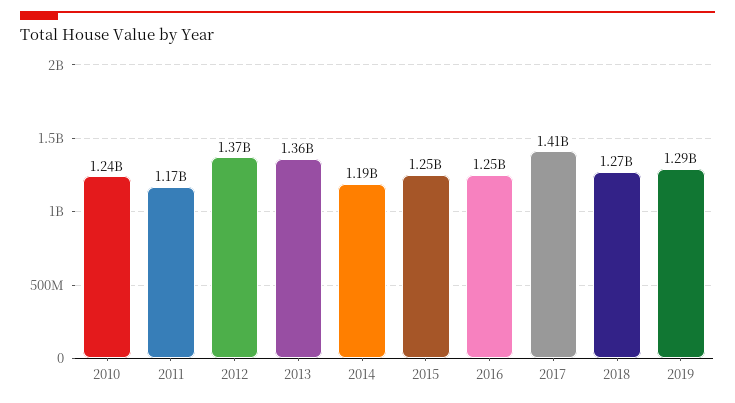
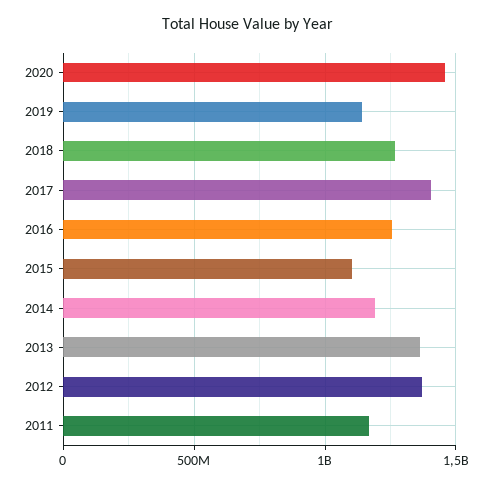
2010: 1240000000 -> none
2015: 1250000000 -> 1100000000
2019: 1290000000 -> 1150000000
2020: none -> 1450000000

